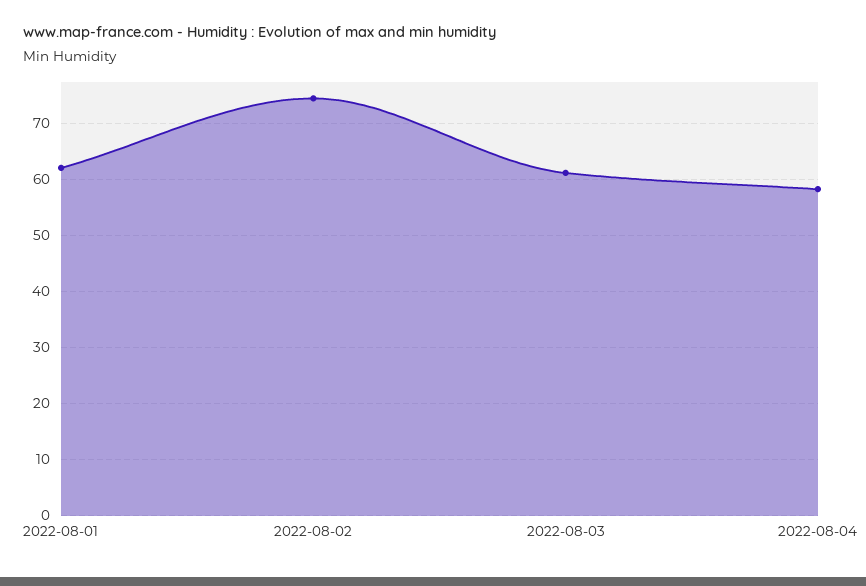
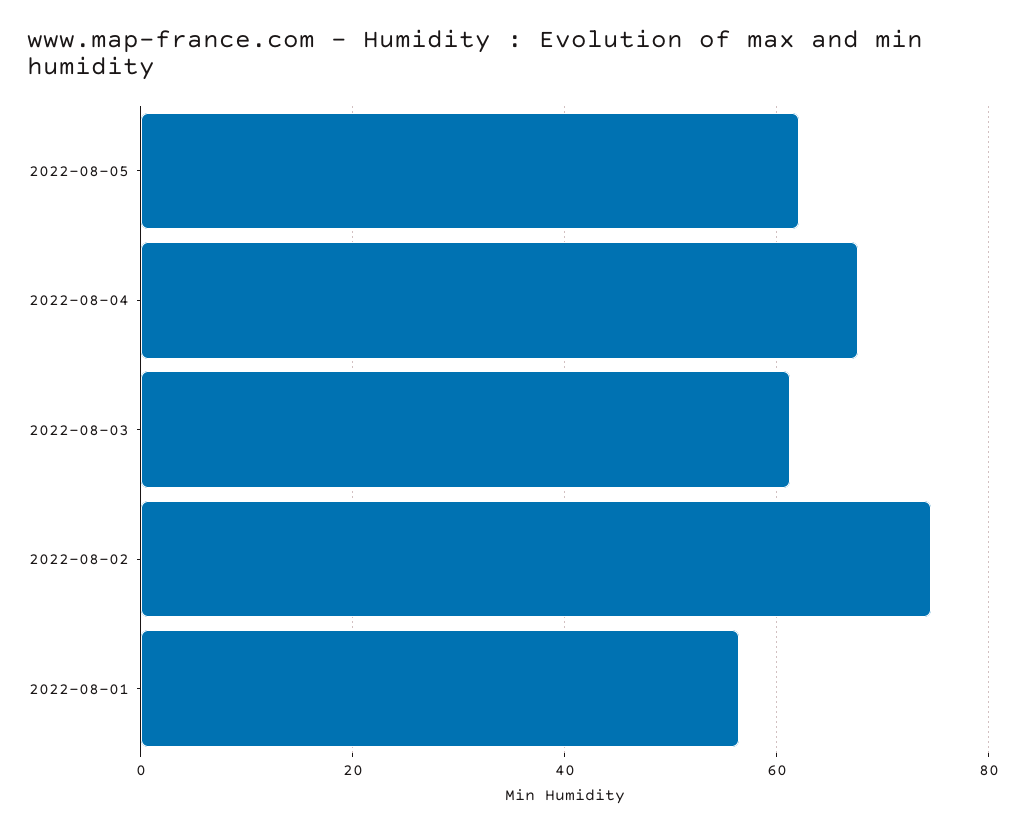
2022-08-01: 62 -> 56
2022-08-04: 58 -> 68
2022-08-05: none -> 62

